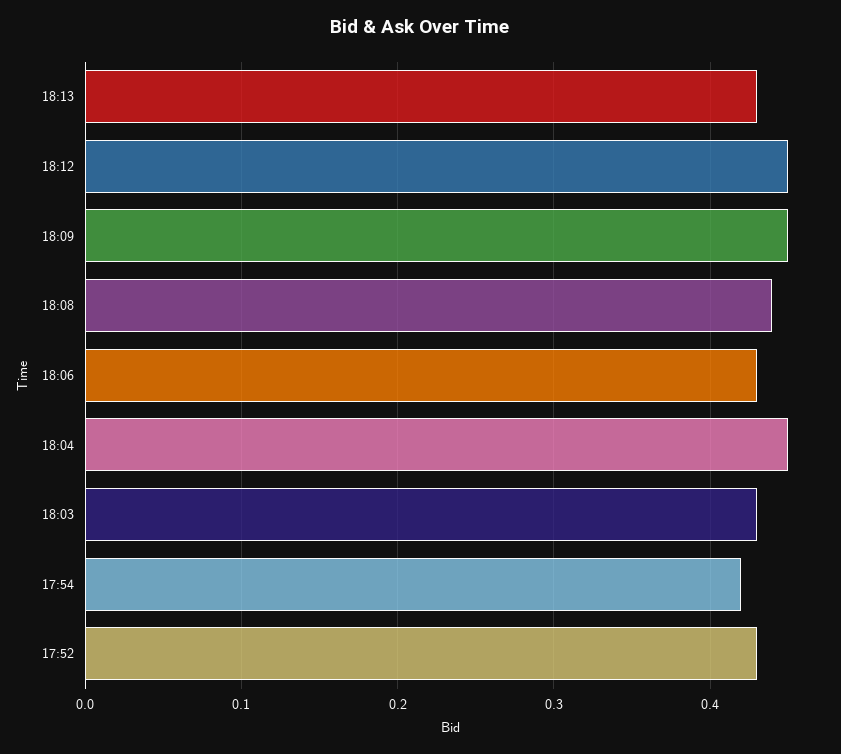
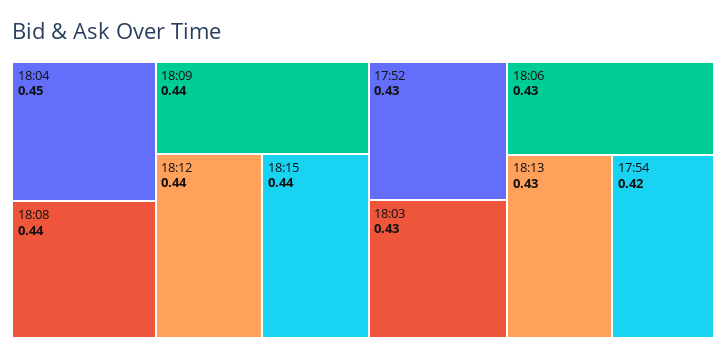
18:12: 0.45 -> 0.44
18:09: 0.45 -> 0.44
18:15: none -> 0.44

